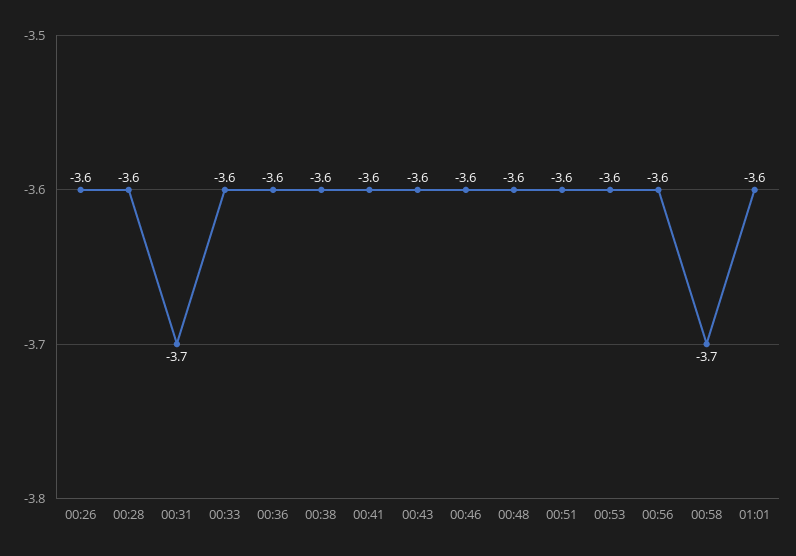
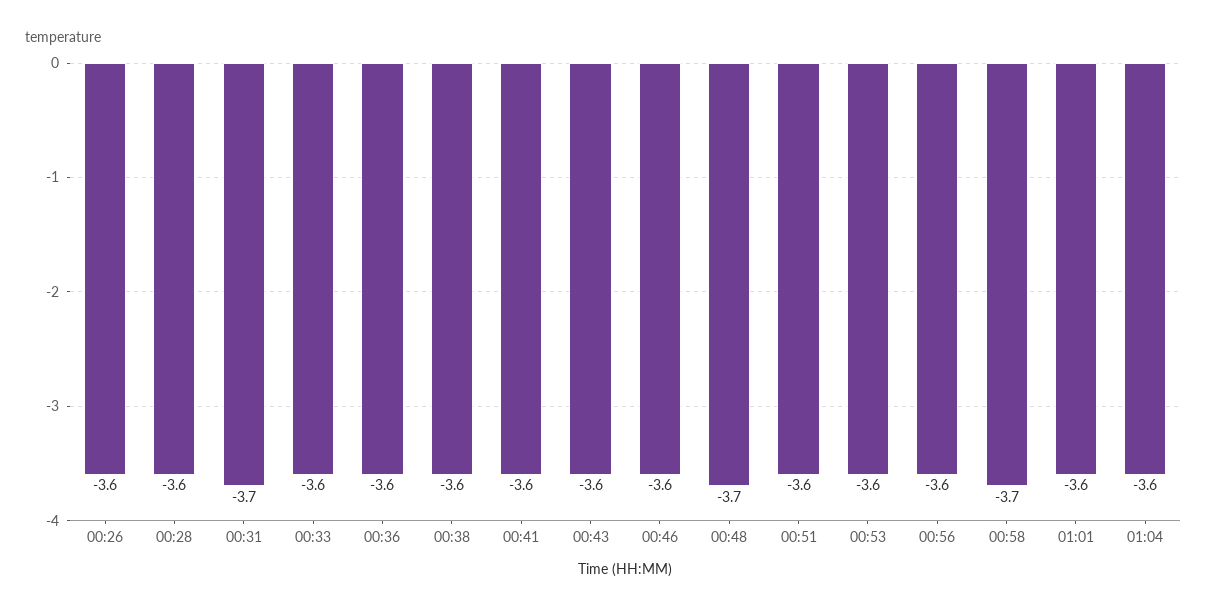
00:48: -3.6 -> -3.7
01:04: none -> -3.6

